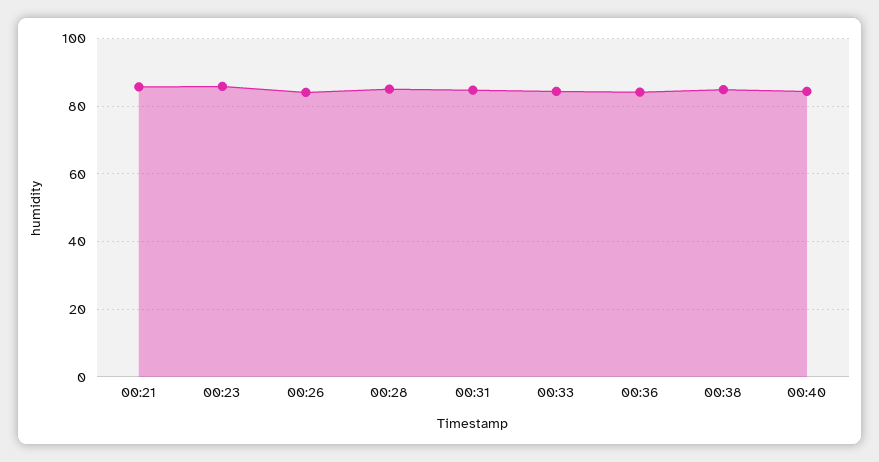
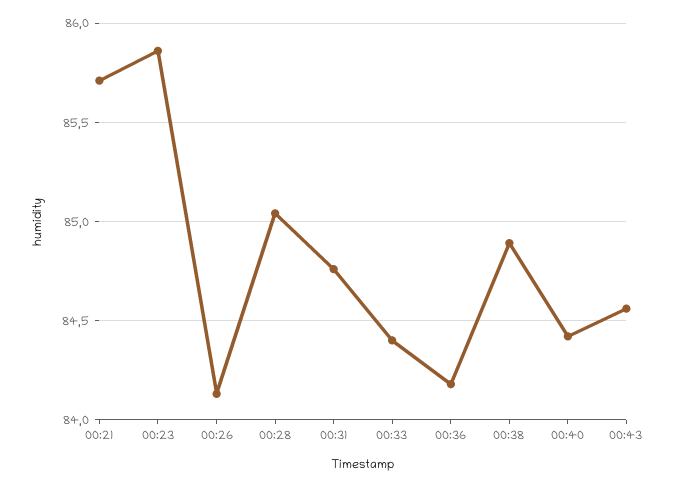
00:43: none -> 84.55

